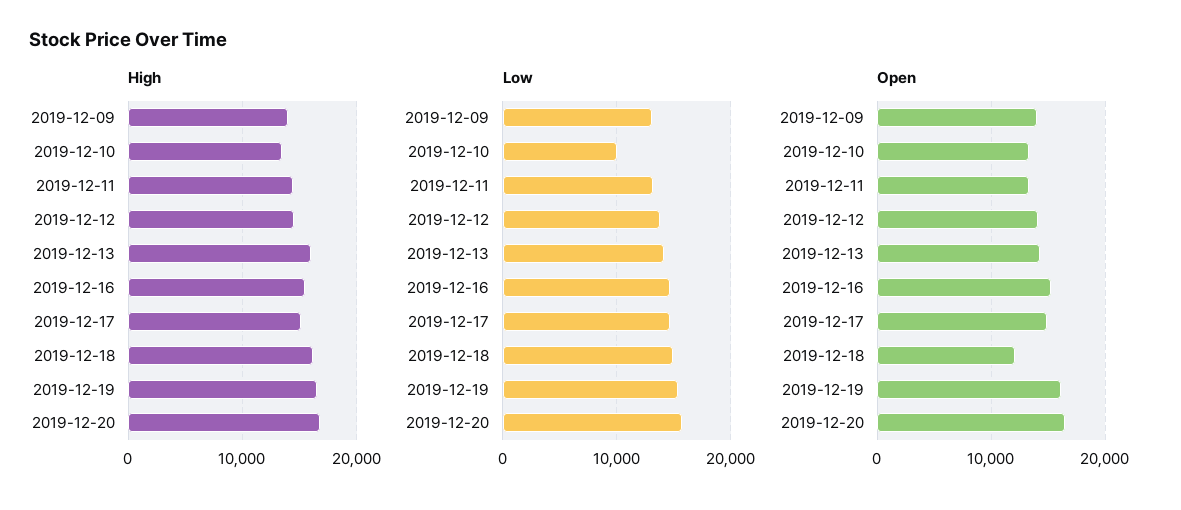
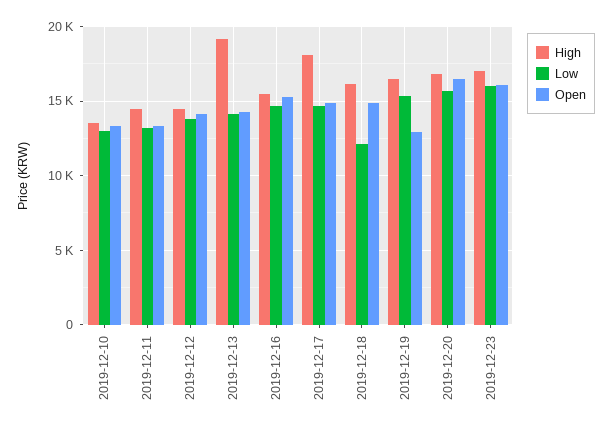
High, 2019-12-09: 14000 -> none
High, 2019-12-13: 16000 -> 19000
High, 2019-12-17: 15000 -> 18000
Low, 2019-12-09: 13000 -> none
Low, 2019-12-10: 10000 -> 13000
Low, 2019-12-18: 15000 -> 12000
Open, 2019-12-09: 14000 -> none
Open, 2019-12-18: 12000 -> 15000
Open, 2019-12-19: 16000 -> 13000
High, 2019-12-23: none -> 17000
Low, 2019-12-23: none -> 16000
Open, 2019-12-23: none -> 16000

